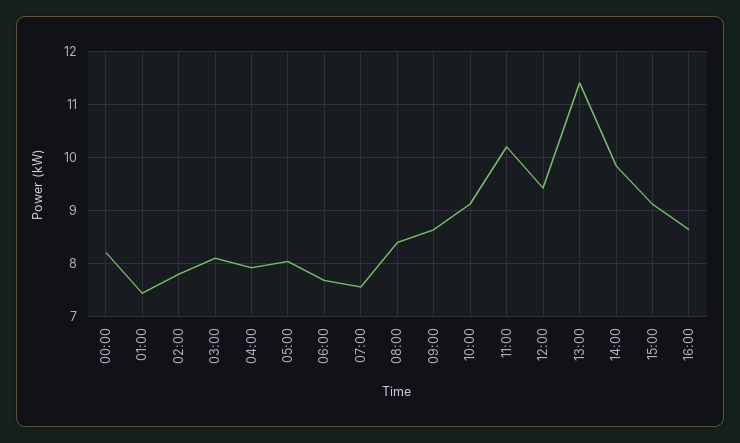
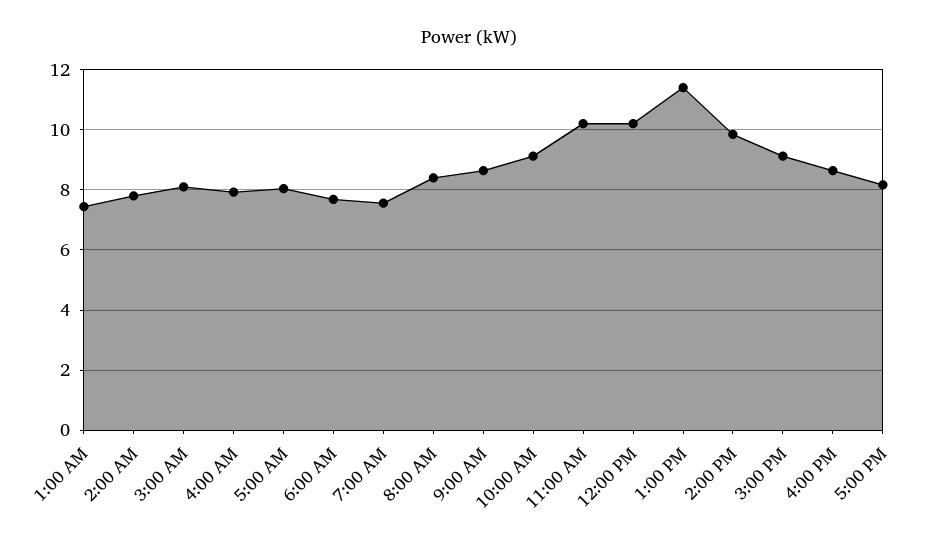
00:00: 8.2 -> none
12:00: 9.4 -> 10.2
5:00 PM: none -> 8.2

